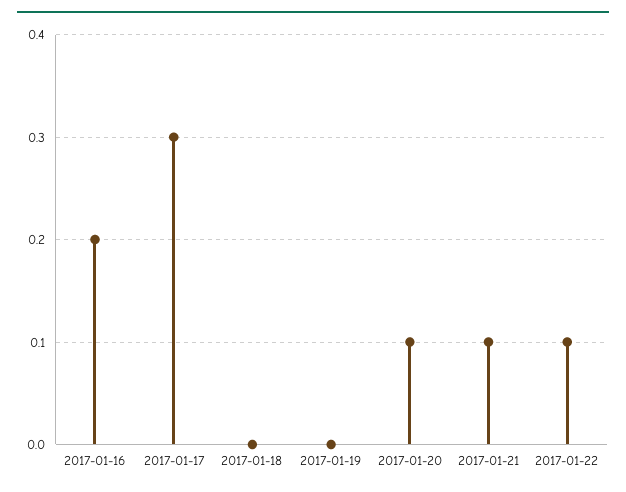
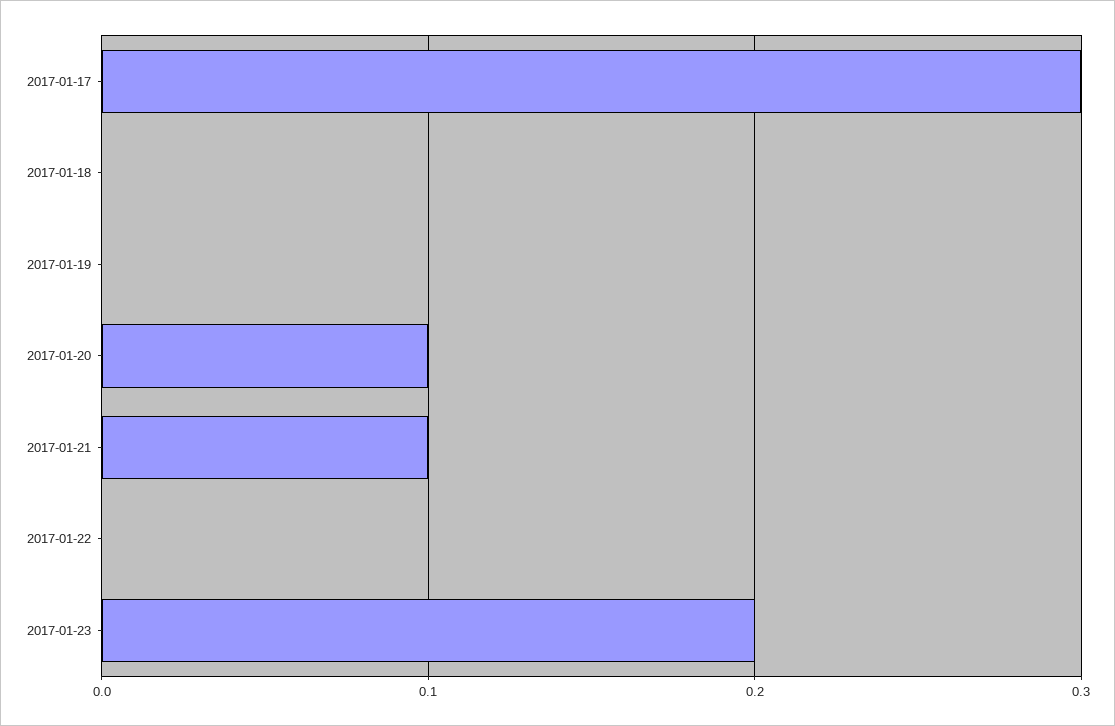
2017-01-16: 0.2 -> none
2017-01-22: 0.1 -> 0
2017-01-23: none -> 0.2

